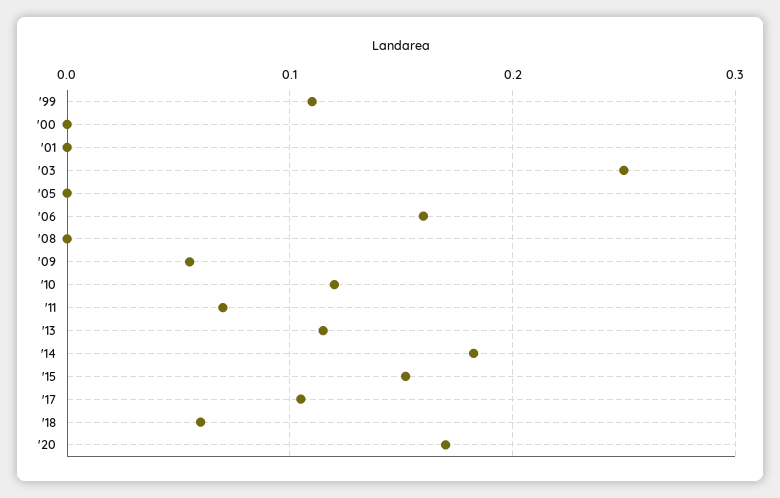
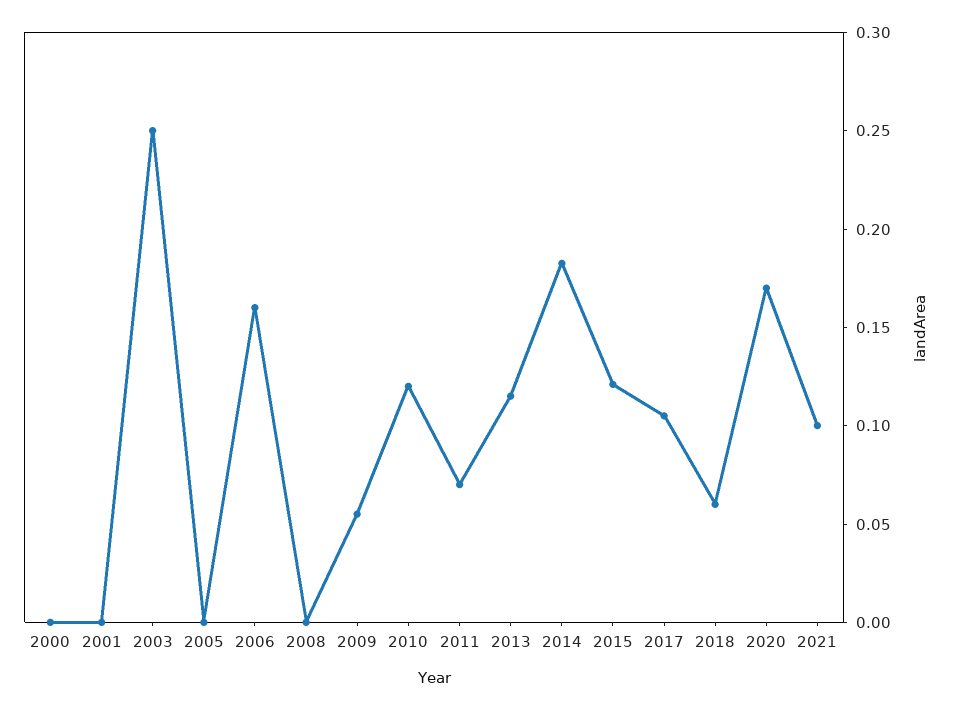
'99: 0.11 -> none
'15: 0.15 -> 0.12
2021: none -> 0.1

